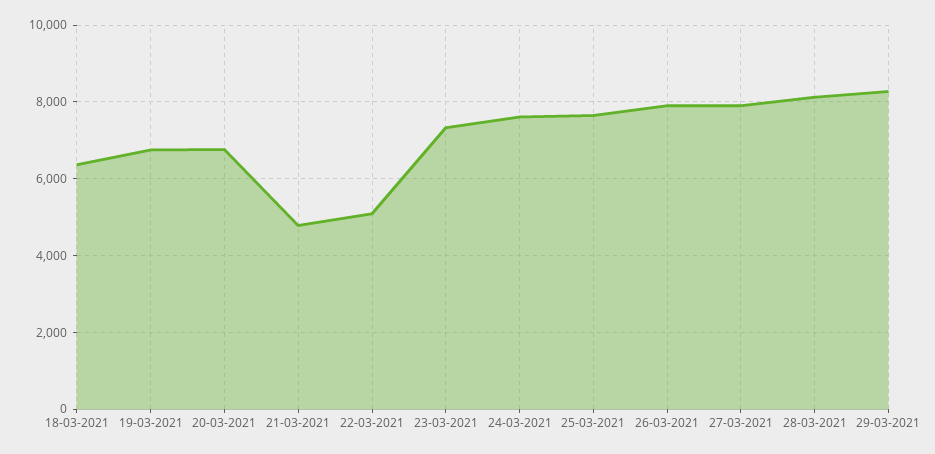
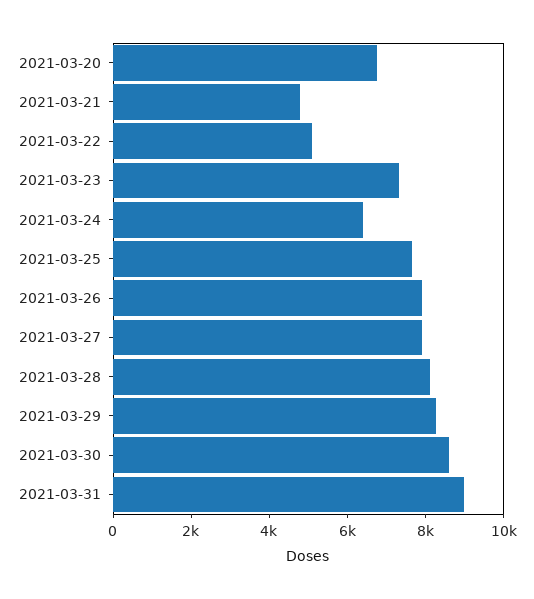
18-03-2021: 6400 -> none
19-03-2021: 6800 -> none
24-03-2021: 7600 -> 6500
2021-03-30: none -> 8500
2021-03-31: none -> 9000

